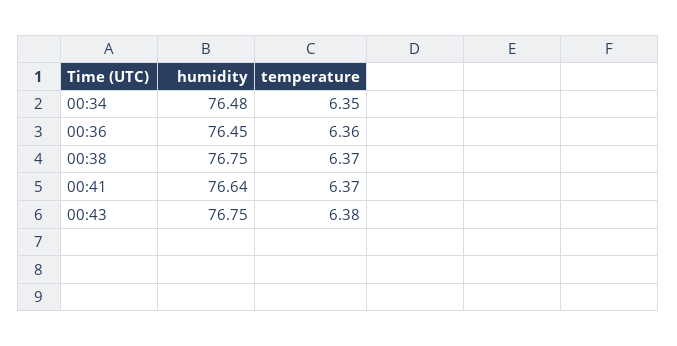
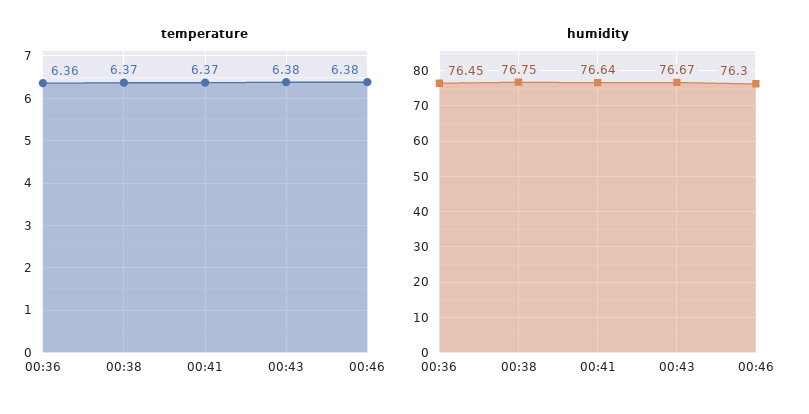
humidity, 00:34: 76.48 -> none
temperature, 00:34: 6.35 -> none
humidity, 00:43: 76.75 -> 76.67
temperature, 00:46: none -> 6.38
humidity, 00:46: none -> 76.3

